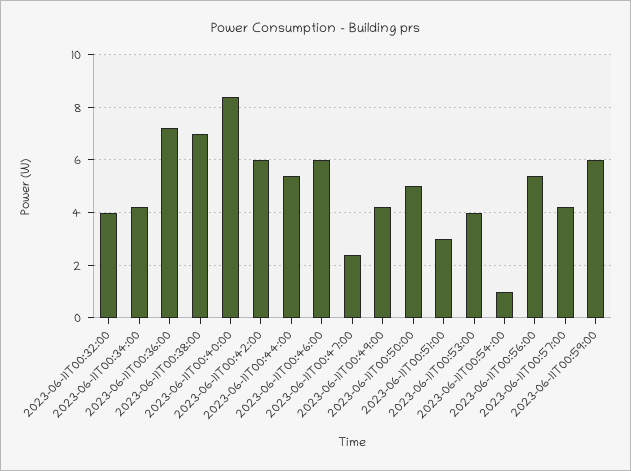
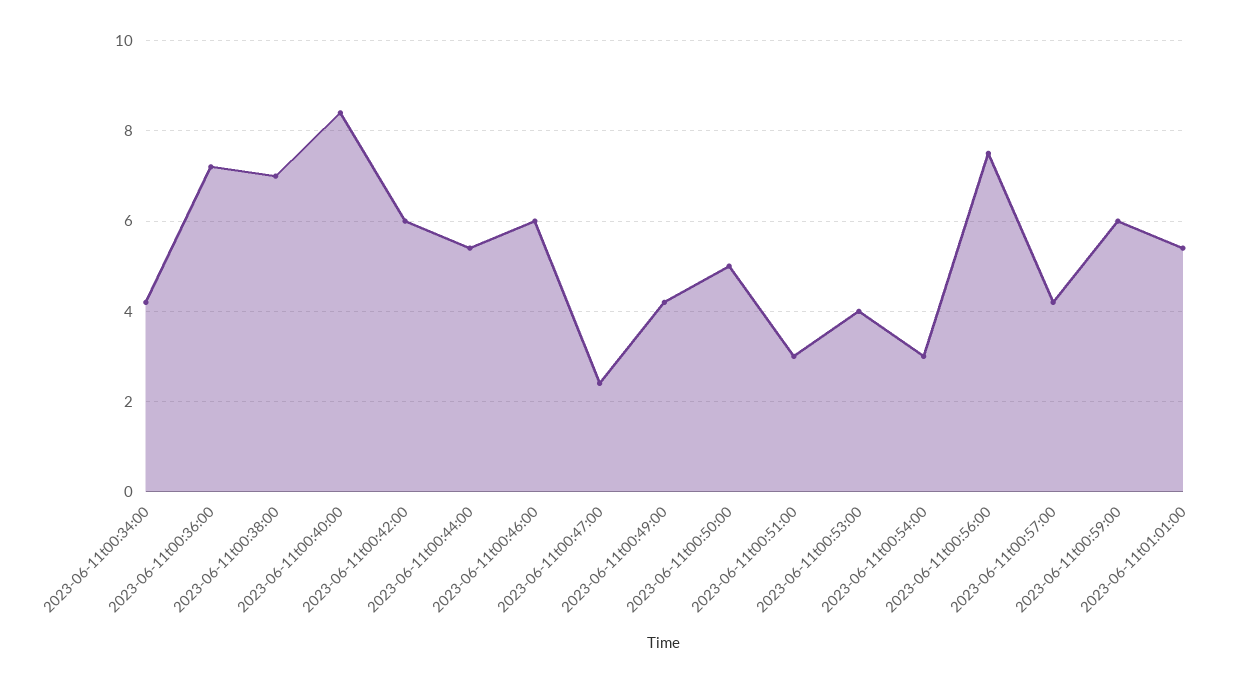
2023-06-11T00:32:00: 4 -> none
2023-06-11T00:54:00: 1 -> 3
2023-06-11T00:56:00: 5.5 -> 7.5
2023-06-11t01:01:00: none -> 5.5

